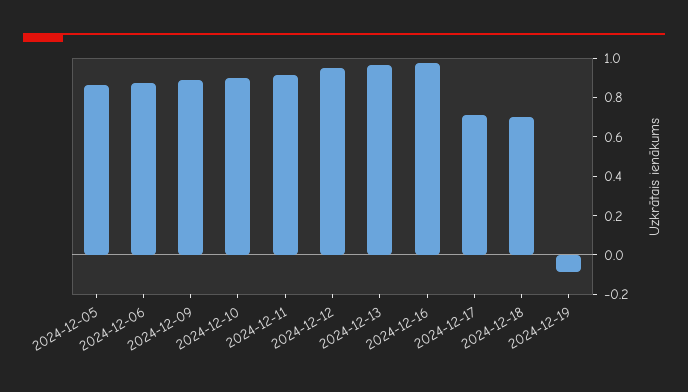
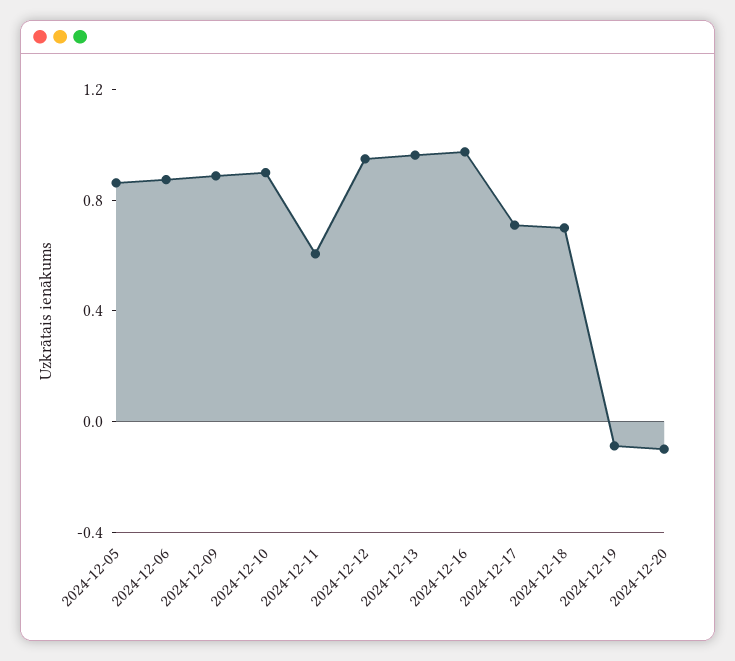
2024-12-11: 0.9 -> 0.6
2024-12-20: none -> -0.1

